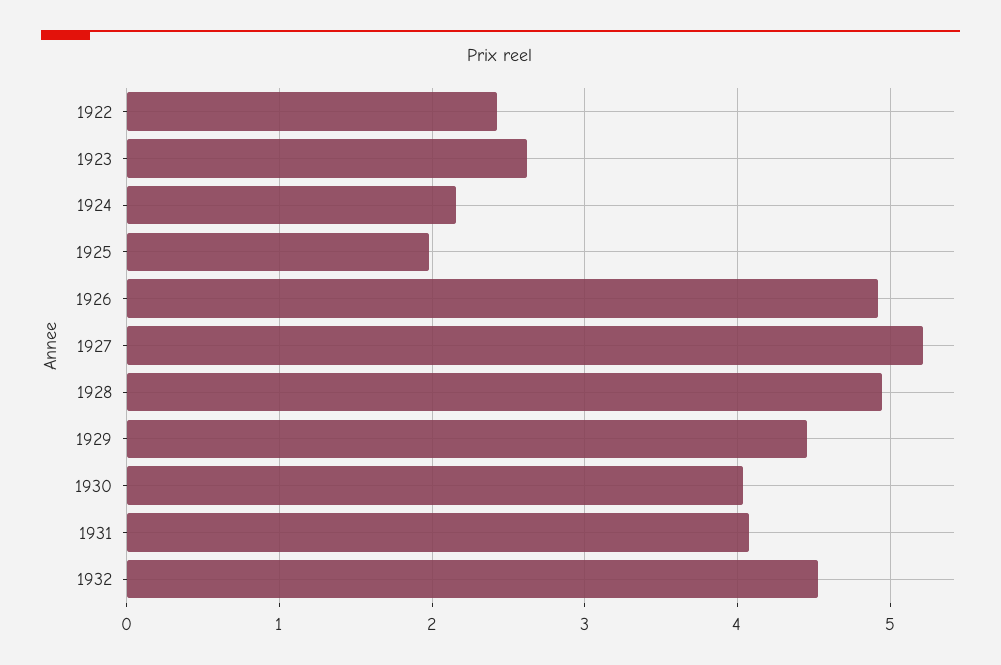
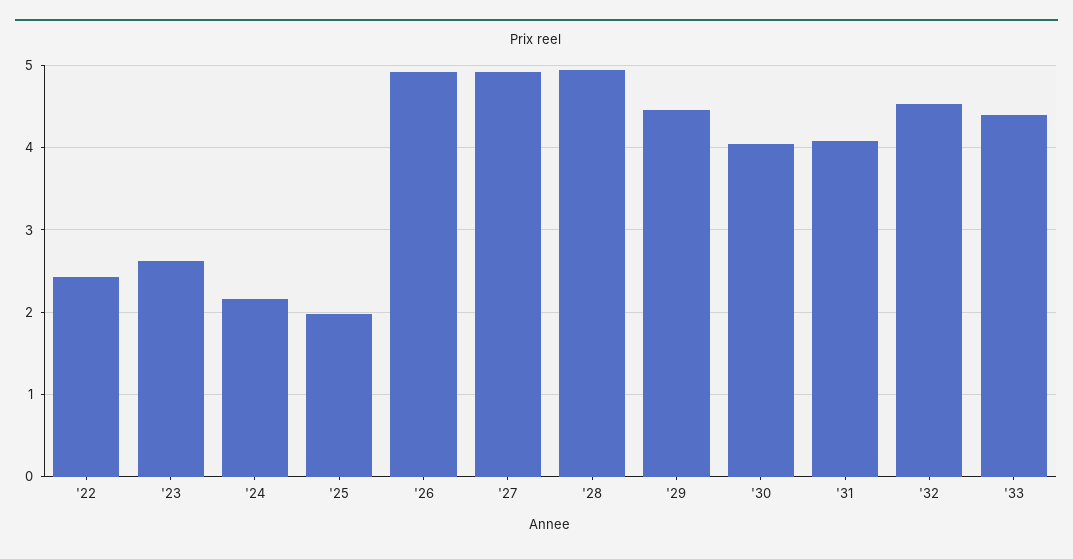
1927: 5.2 -> 4.9
'33: none -> 4.4

